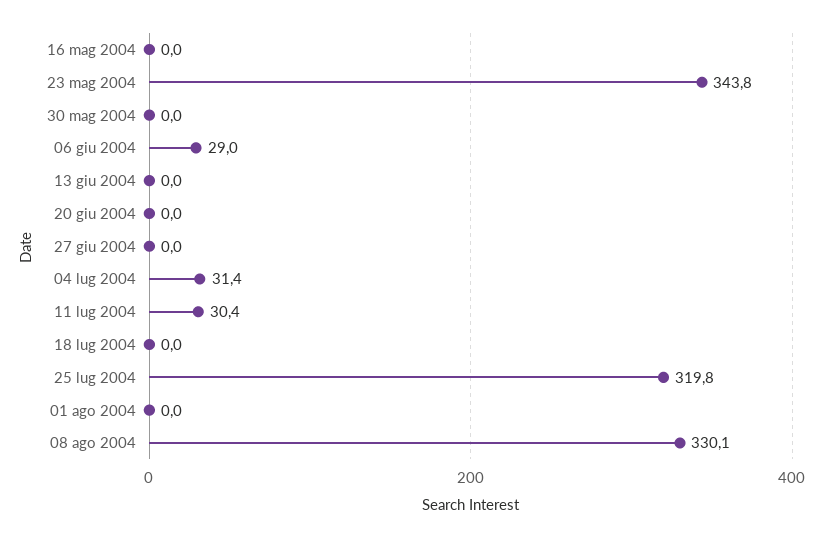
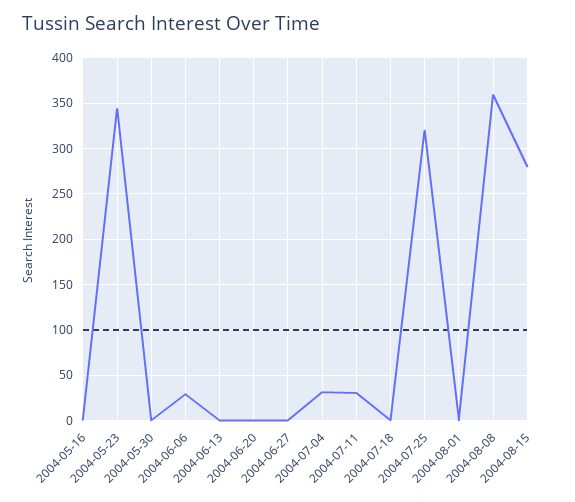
08 ago 2004: 330.1 -> 360
2004-08-15: none -> 280

